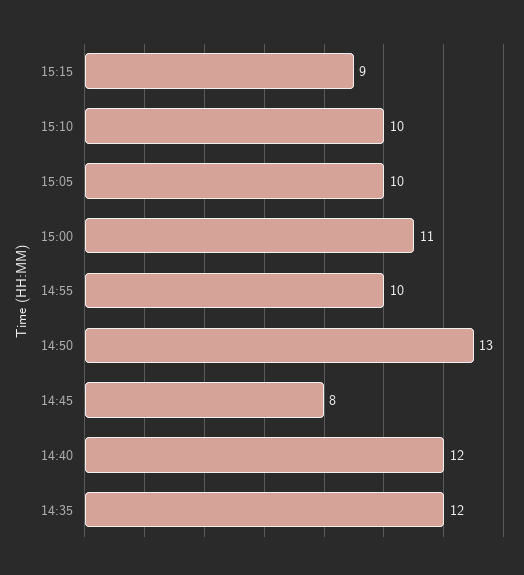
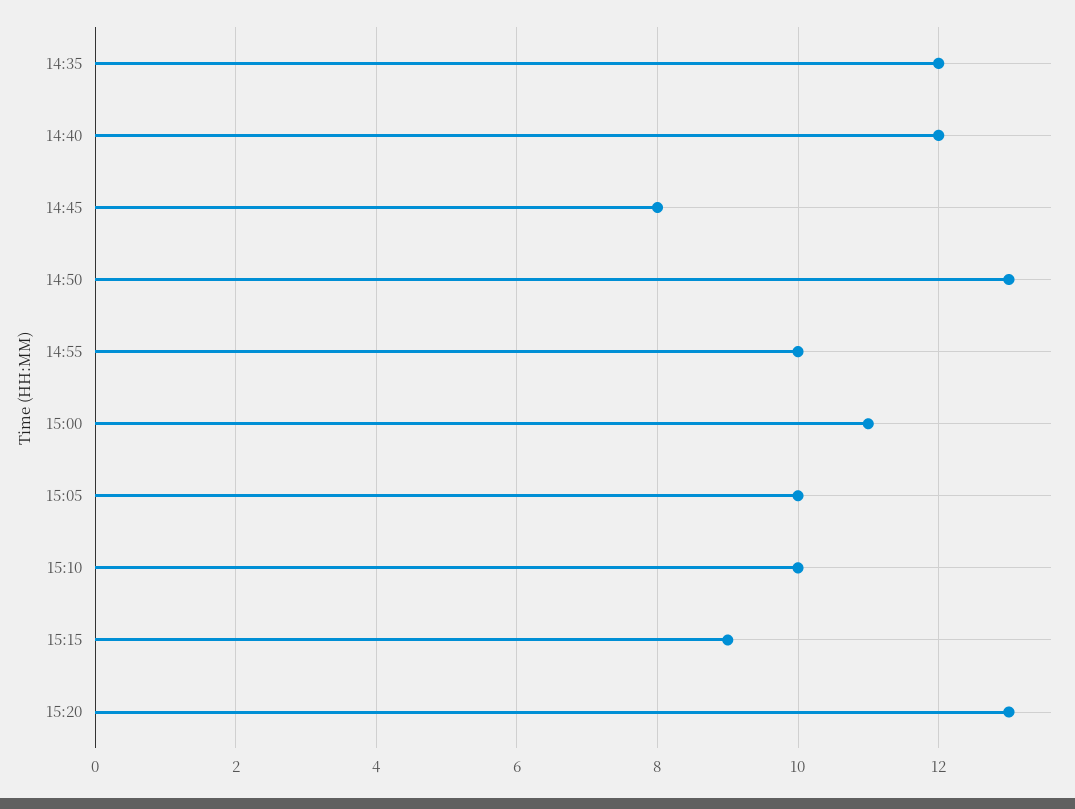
15:20: none -> 13

